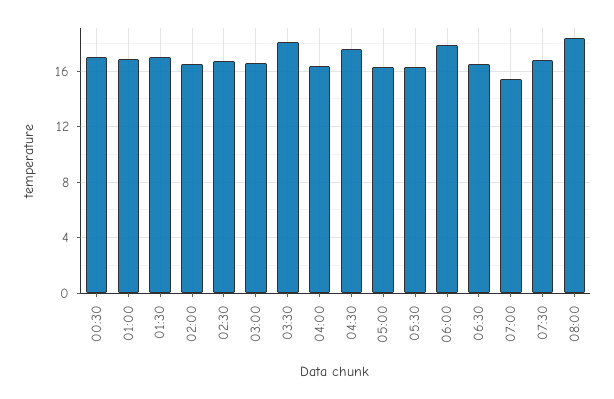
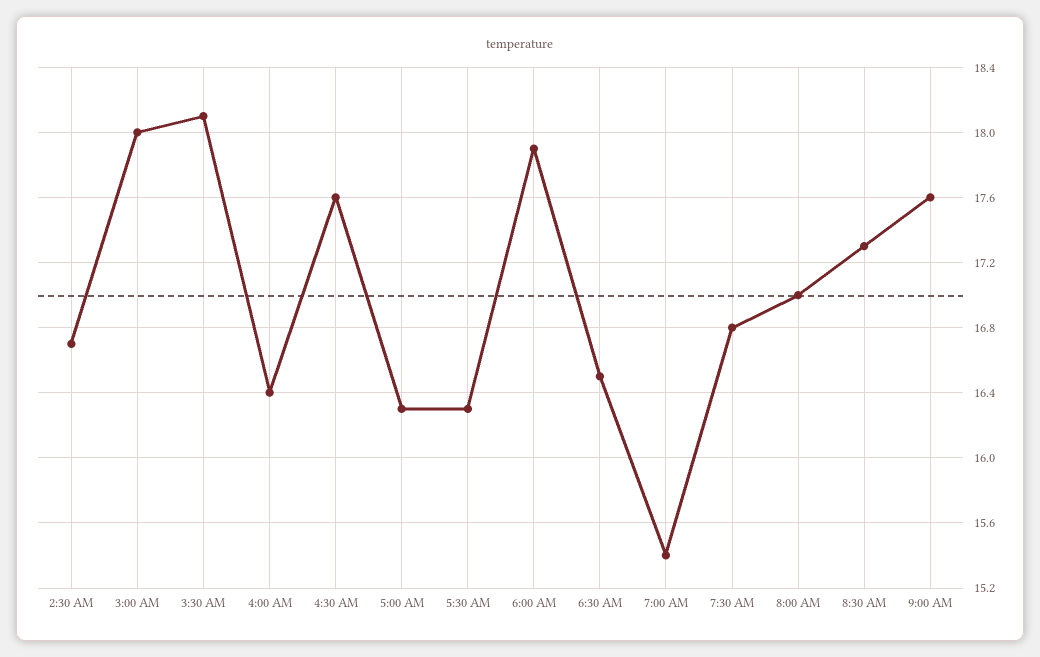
00:30: 17 -> none
01:00: 17 -> none
01:30: 17 -> none
02:00: 16.5 -> none
03:00: 16.5 -> 18
08:00: 18.5 -> 17
8:30 AM: none -> 17.3
9:00 AM: none -> 17.6

